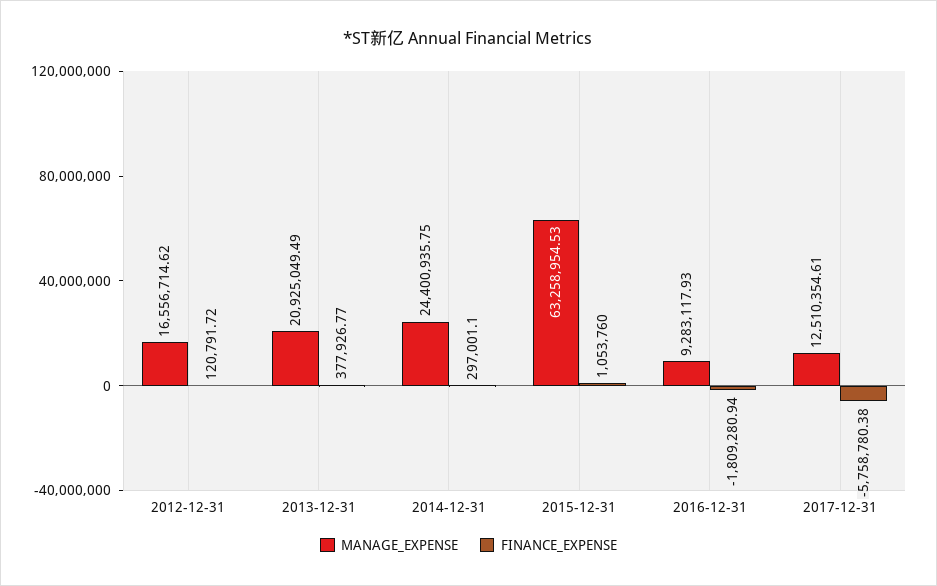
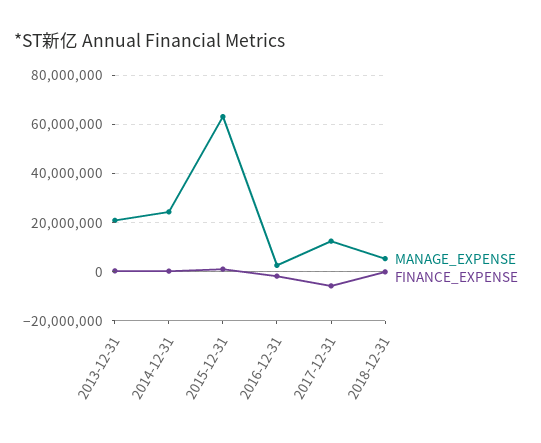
MANAGE_EXPENSE, 2012-12-31: 16556714.62 -> none
FINANCE_EXPENSE, 2012-12-31: 120791.72 -> none
MANAGE_EXPENSE, 2016-12-31: 9283117.93 -> 2500000
MANAGE_EXPENSE, 2018-12-31: none -> 5000000
FINANCE_EXPENSE, 2018-12-31: none -> 0

